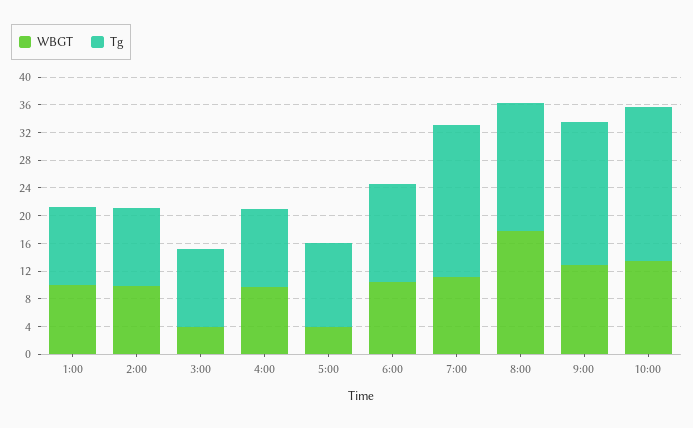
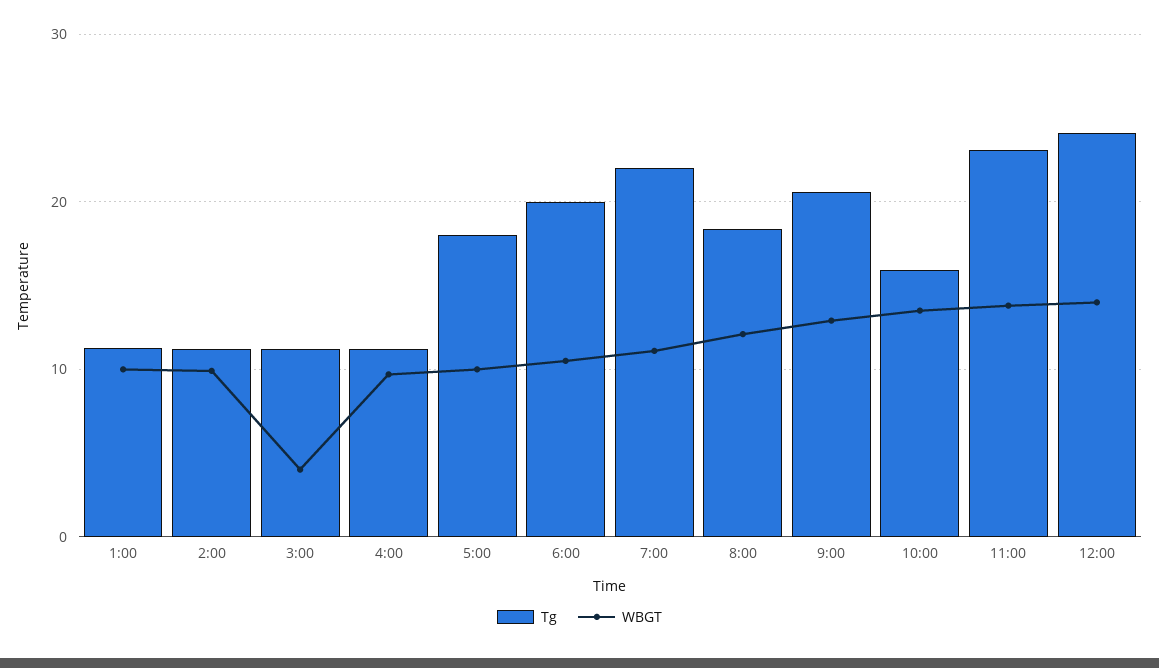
WBGT, 5:00: 4 -> 10
Tg, 5:00: 12 -> 18
Tg, 6:00: 14 -> 20
WBGT, 8:00: 18 -> 12
Tg, 10:00: 22 -> 16
Tg, 11:00: none -> 23
WBGT, 11:00: none -> 14
Tg, 12:00: none -> 24
WBGT, 12:00: none -> 14

